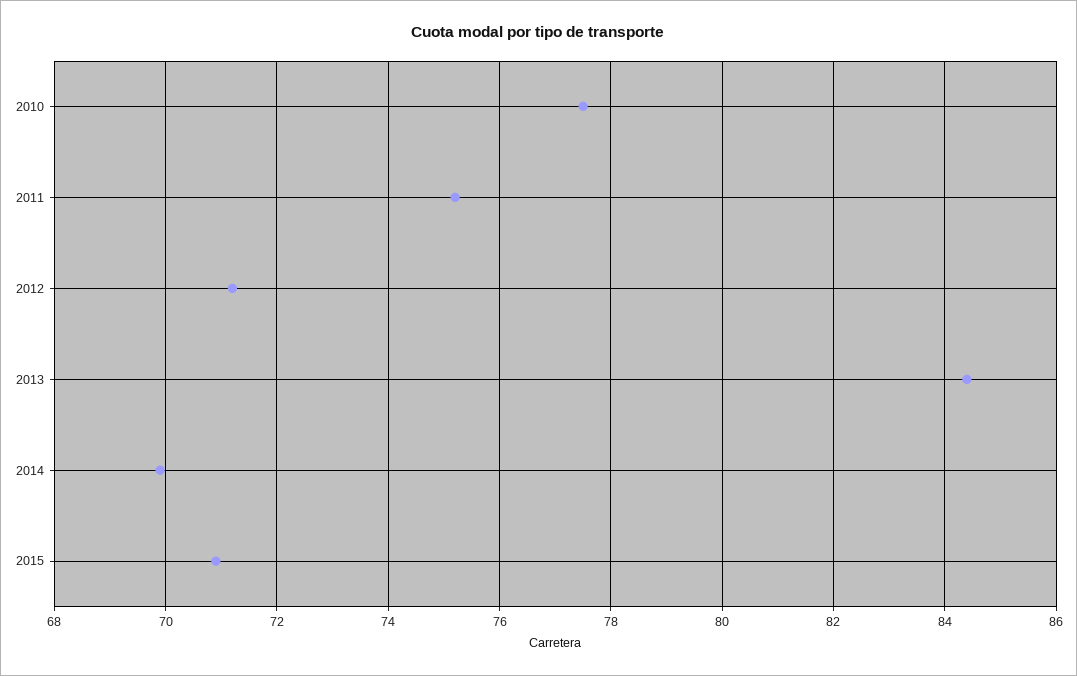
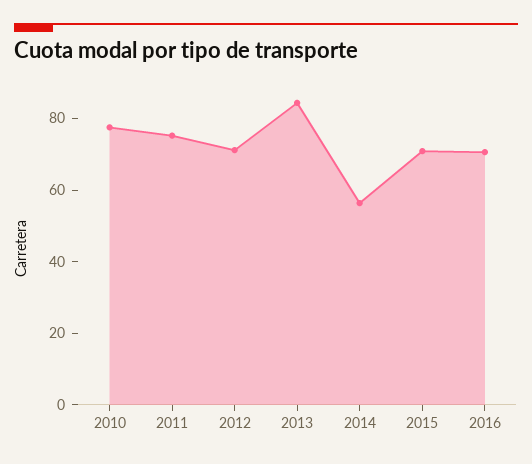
2014: 70 -> 55
2016: none -> 70

